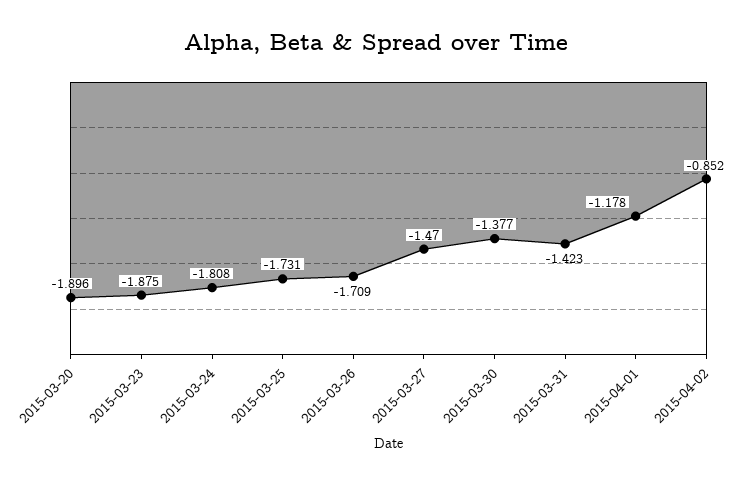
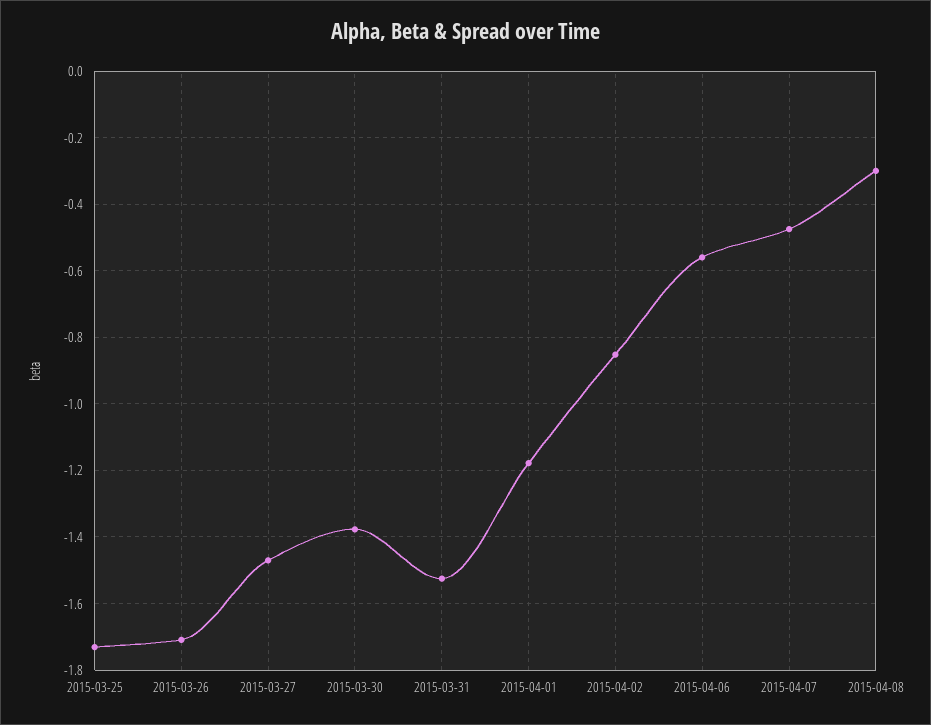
2015-03-20: -1.896 -> none
2015-03-23: -1.875 -> none
2015-03-24: -1.808 -> none
2015-03-31: -1.423 -> -1.52
2015-04-06: none -> -0.56
2015-04-07: none -> -0.48
2015-04-08: none -> -0.3

